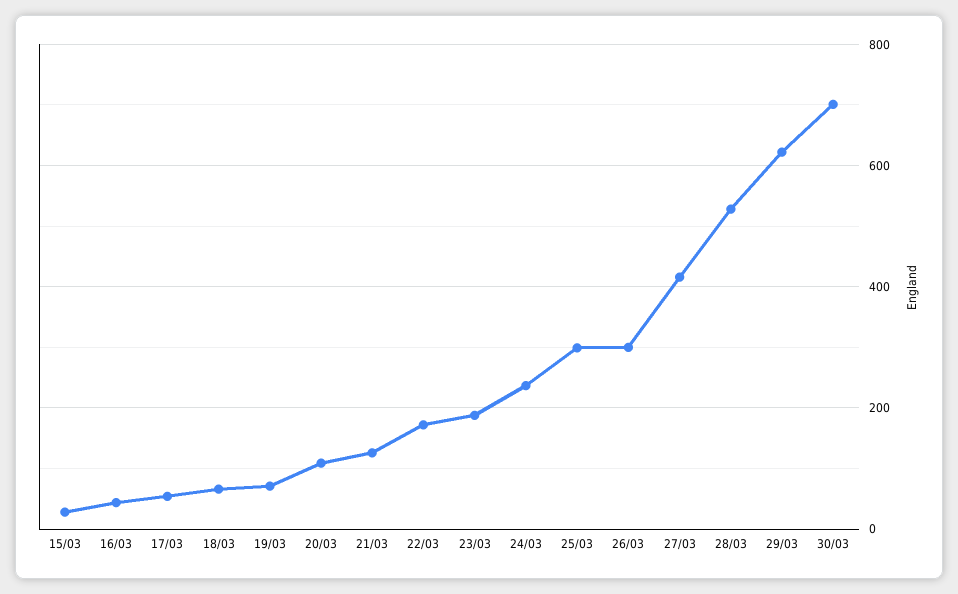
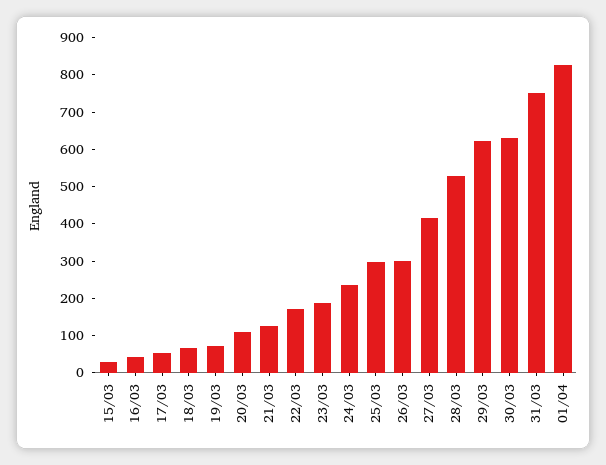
30/03: 700 -> 625
31/03: none -> 750
01/04: none -> 825

